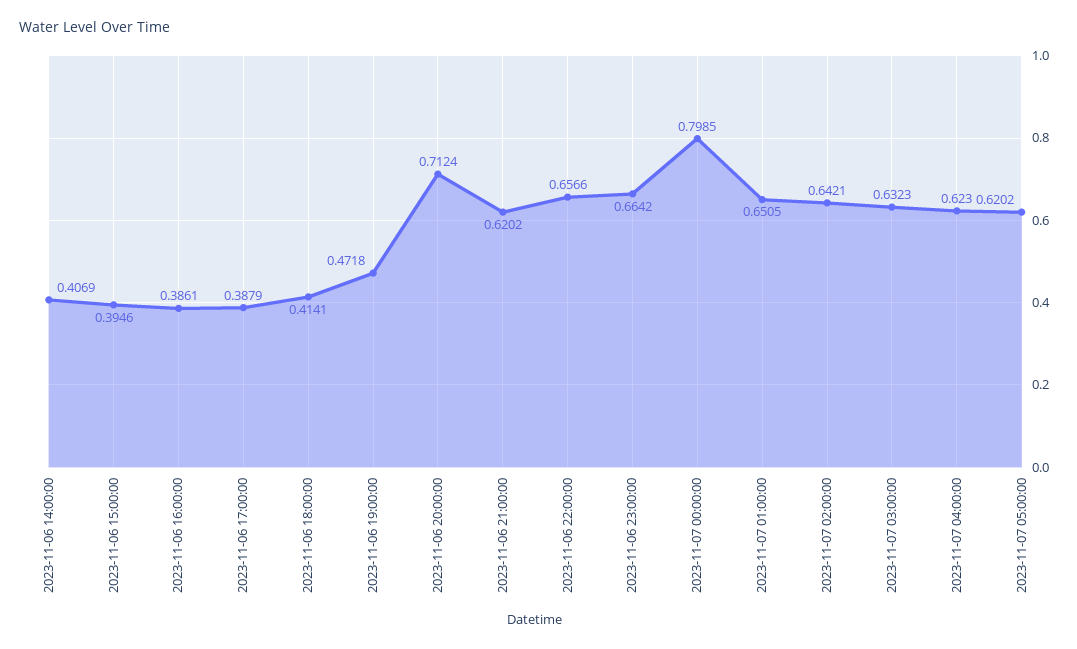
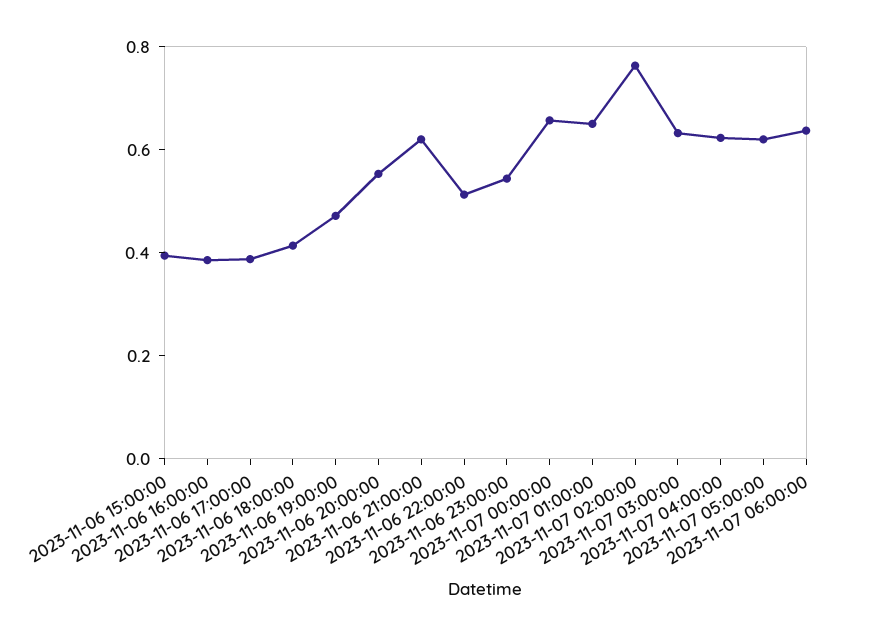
2023-11-06 14:00:00: 0.4069 -> none
2023-11-06 20:00:00: 0.7124 -> 0.55
2023-11-06 22:00:00: 0.6566 -> 0.5
2023-11-06 23:00:00: 0.6642 -> 0.55
2023-11-07 00:00:00: 0.7985 -> 0.65
2023-11-07 02:00:00: 0.6421 -> 0.75
2023-11-07 06:00:00: none -> 0.65

